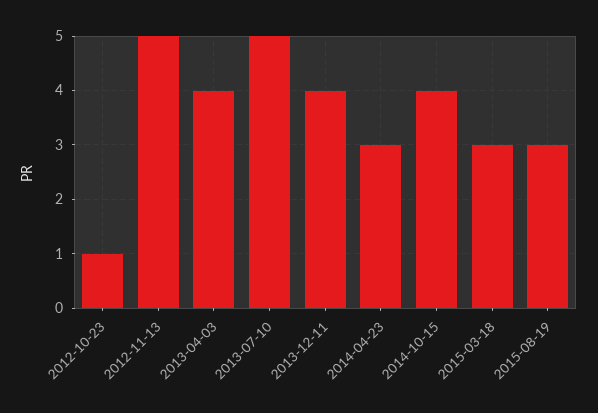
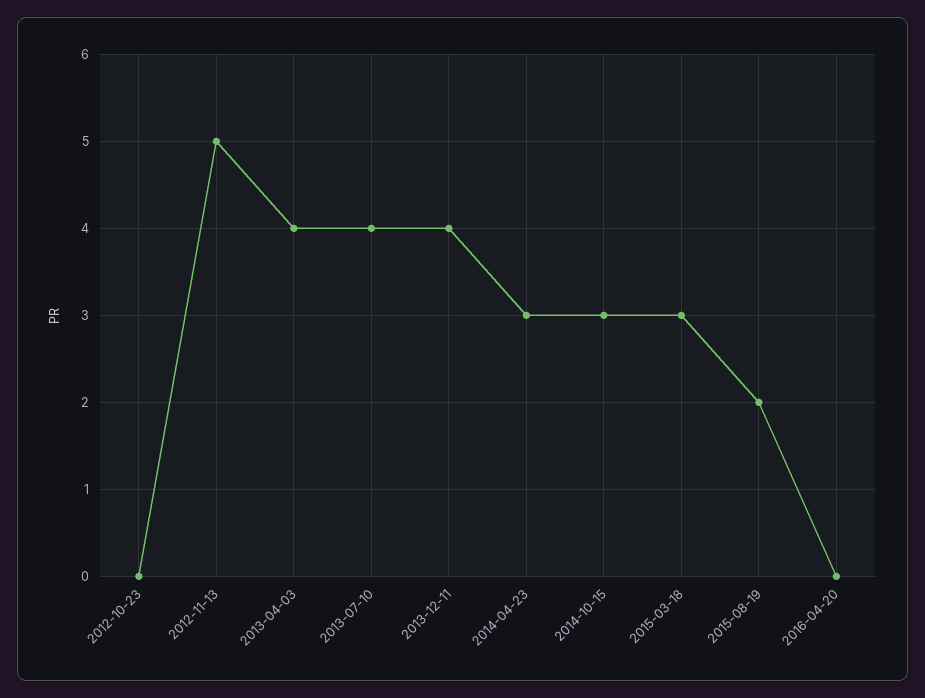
2012-10-23: 1 -> 0
2013-07-10: 5 -> 4
2014-10-15: 4 -> 3
2015-08-19: 3 -> 2
2016-04-20: none -> 0

